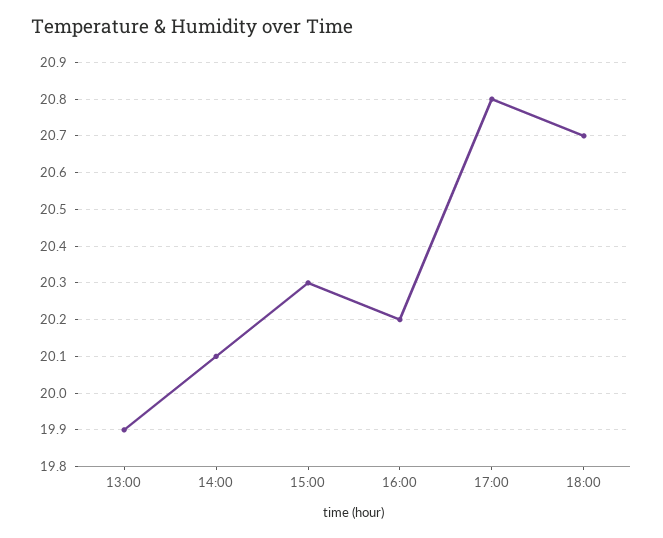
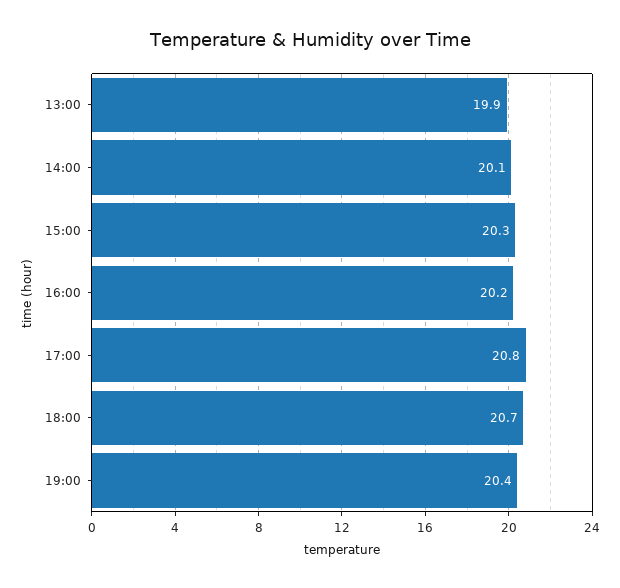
19:00: none -> 20.4

